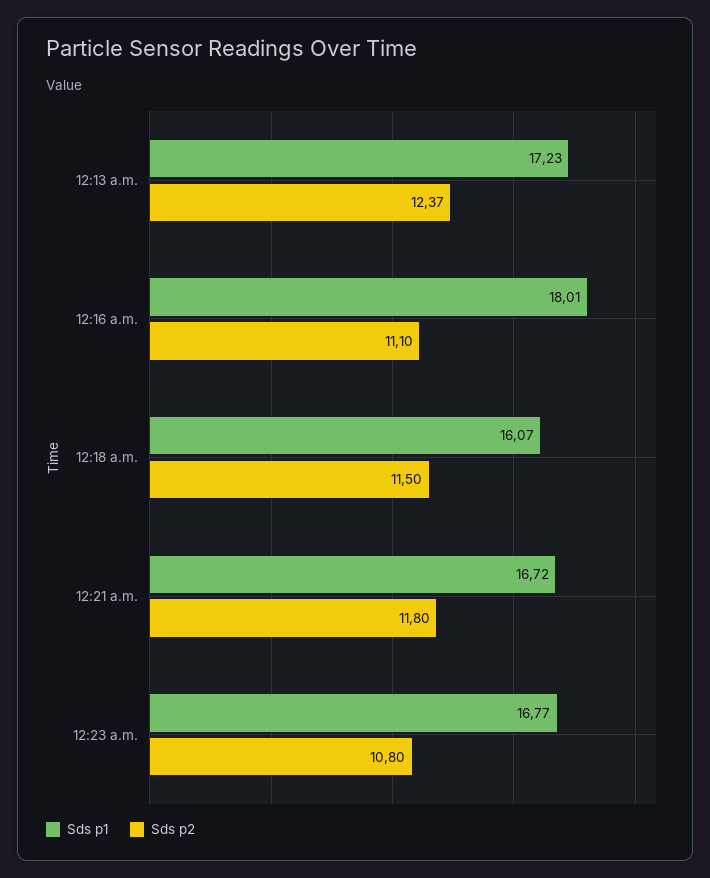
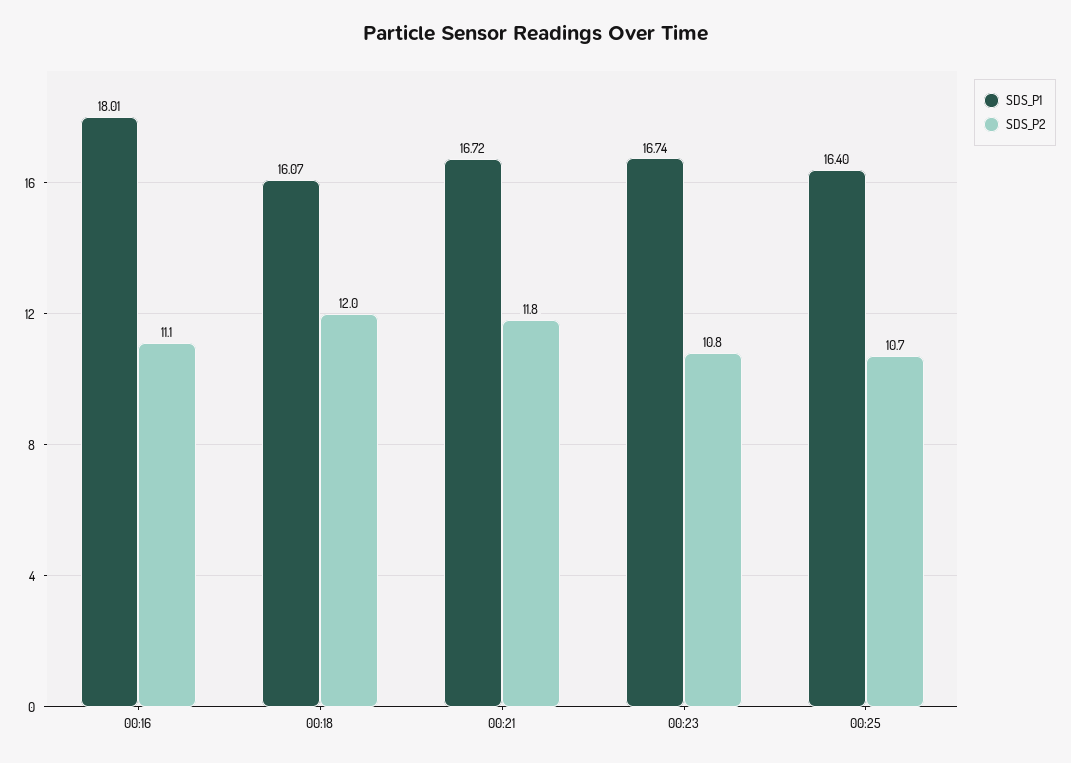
Sds p1, 12:13 a.m.: 17.23 -> none
Sds p2, 12:13 a.m.: 12.37 -> none
Sds p2, 12:18 a.m.: 11.5 -> 12
Sds p1, 12:23 a.m.: 16.77 -> 16.74
Sds p1, 00:25: none -> 16.4
Sds p2, 00:25: none -> 10.7

